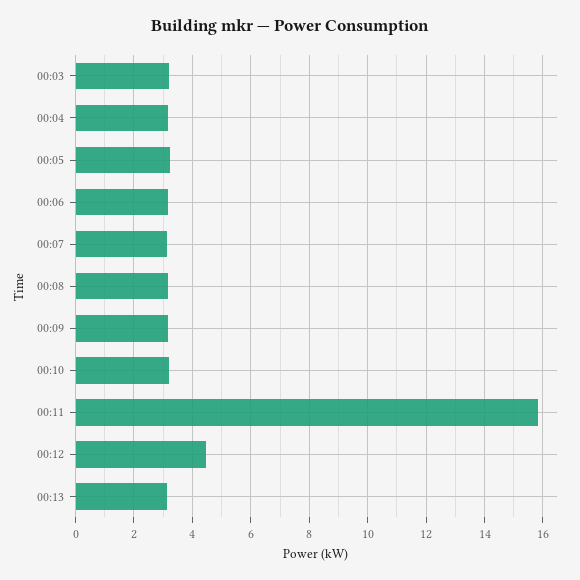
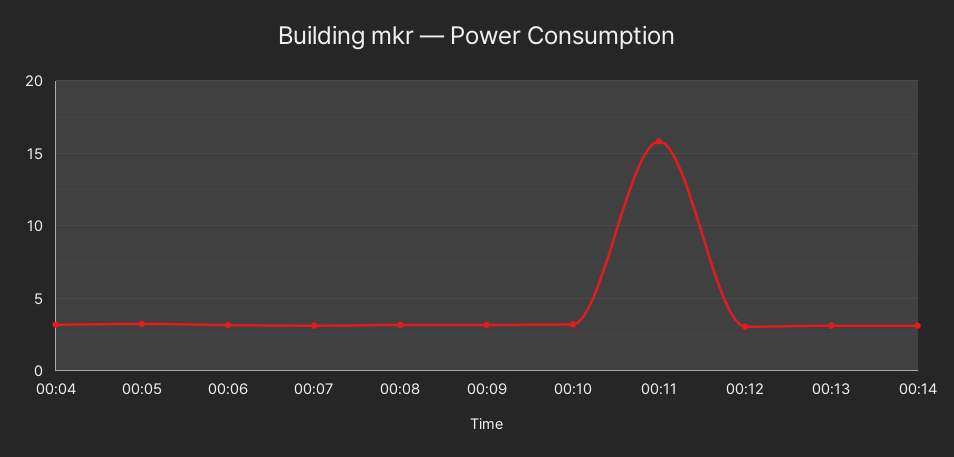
00:03: 3.25 -> none
00:12: 4.5 -> 3
00:14: none -> 3

